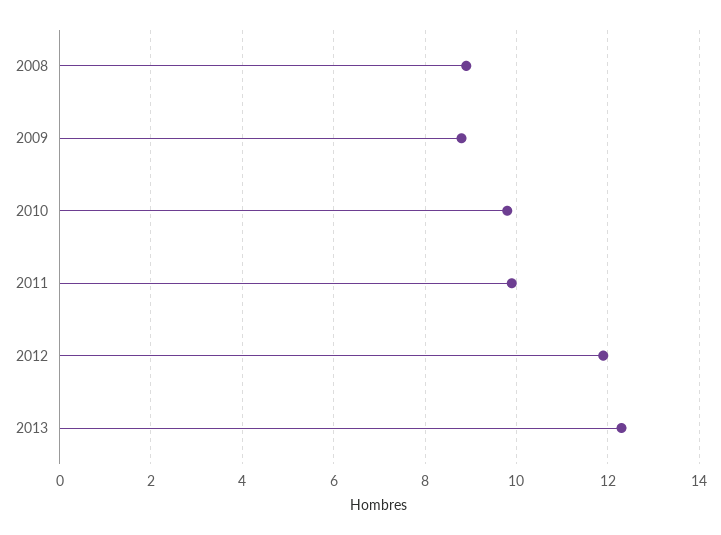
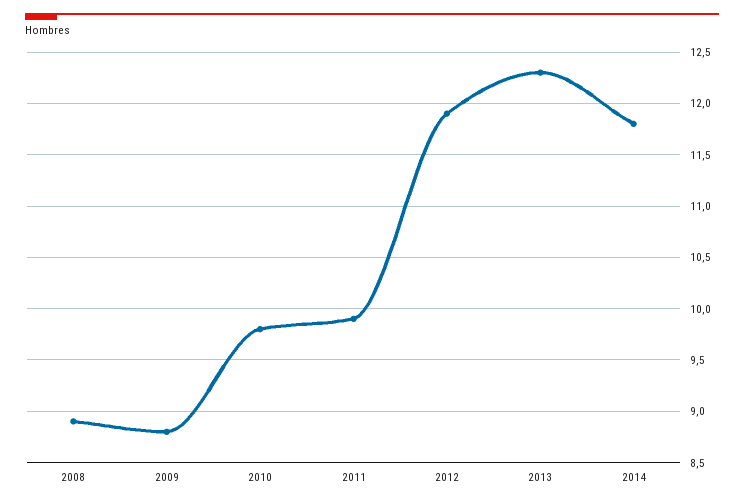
2014: none -> 11.8

